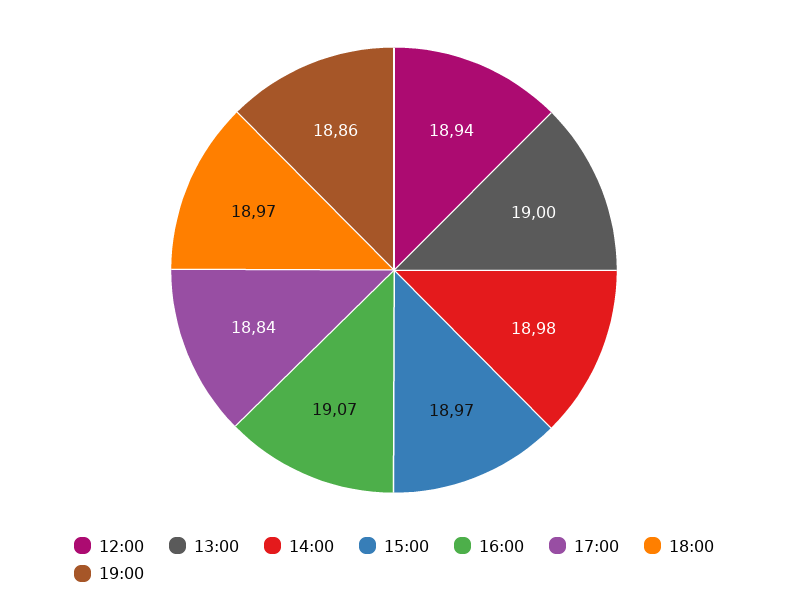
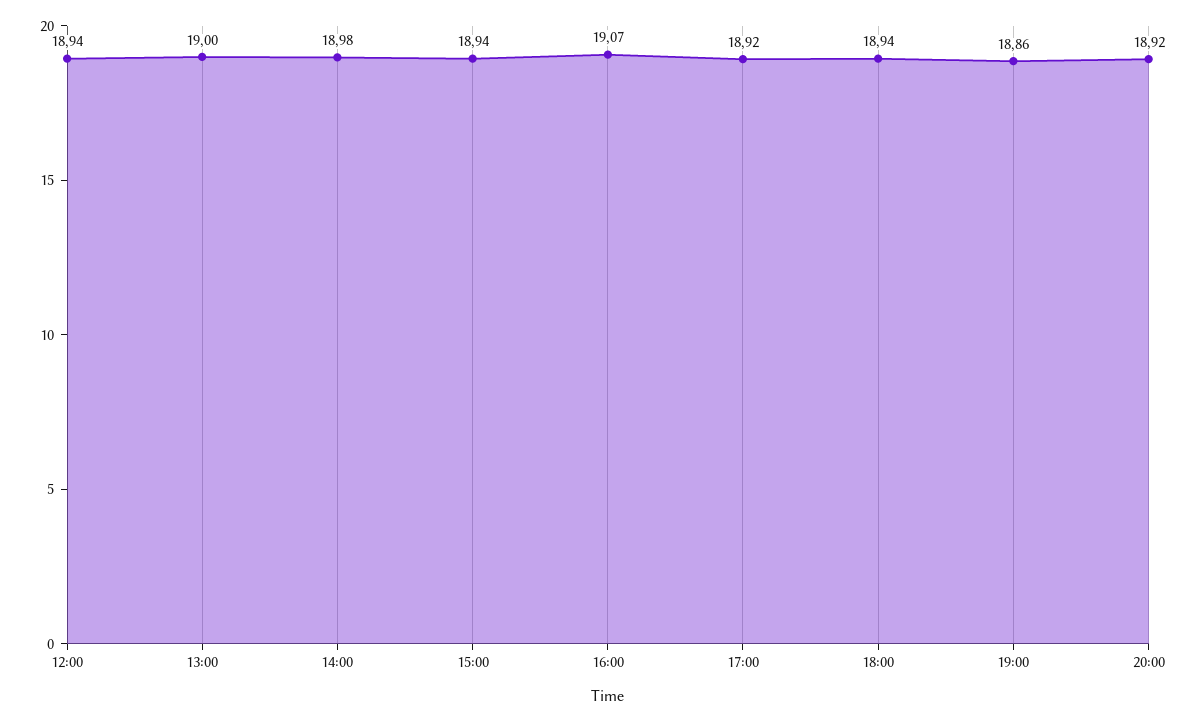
15:00: 18.97 -> 18.94
17:00: 18.84 -> 18.92
18:00: 18.97 -> 18.94
20:00: none -> 18.92

